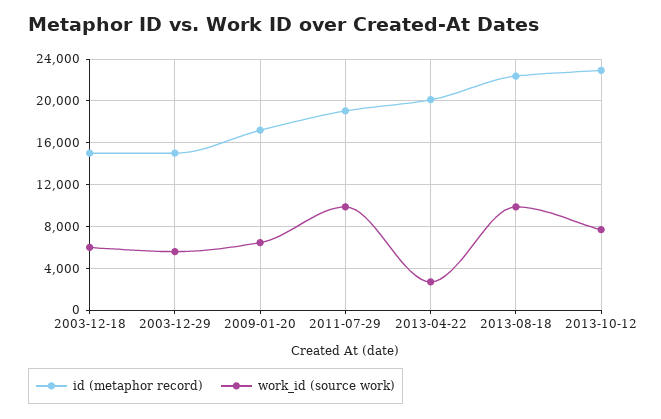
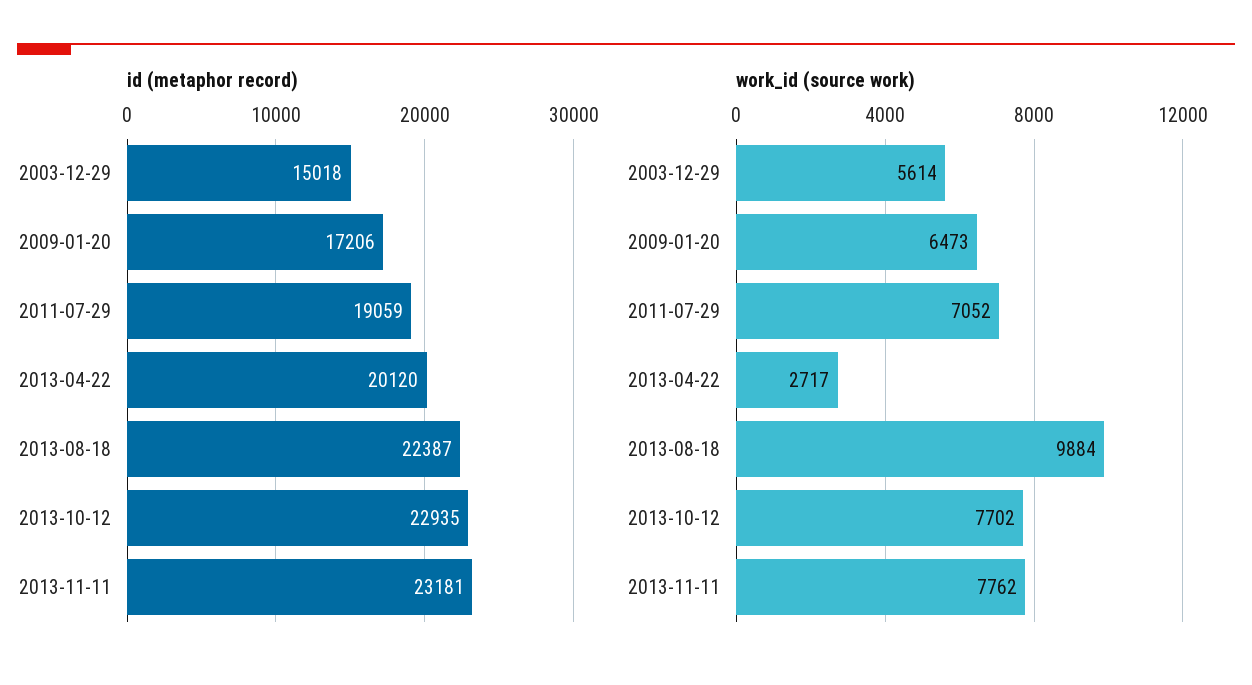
id (metaphor record), 2003-12-18: 15000 -> none
work_id (source work), 2003-12-18: 6000 -> none
work_id (source work), 2011-07-29: 10000 -> 7052
id (metaphor record), 2013-11-11: none -> 23181
work_id (source work), 2013-11-11: none -> 7762

